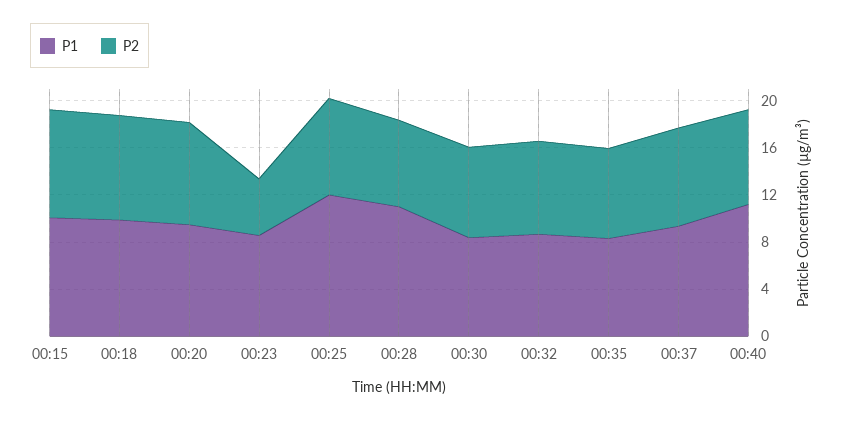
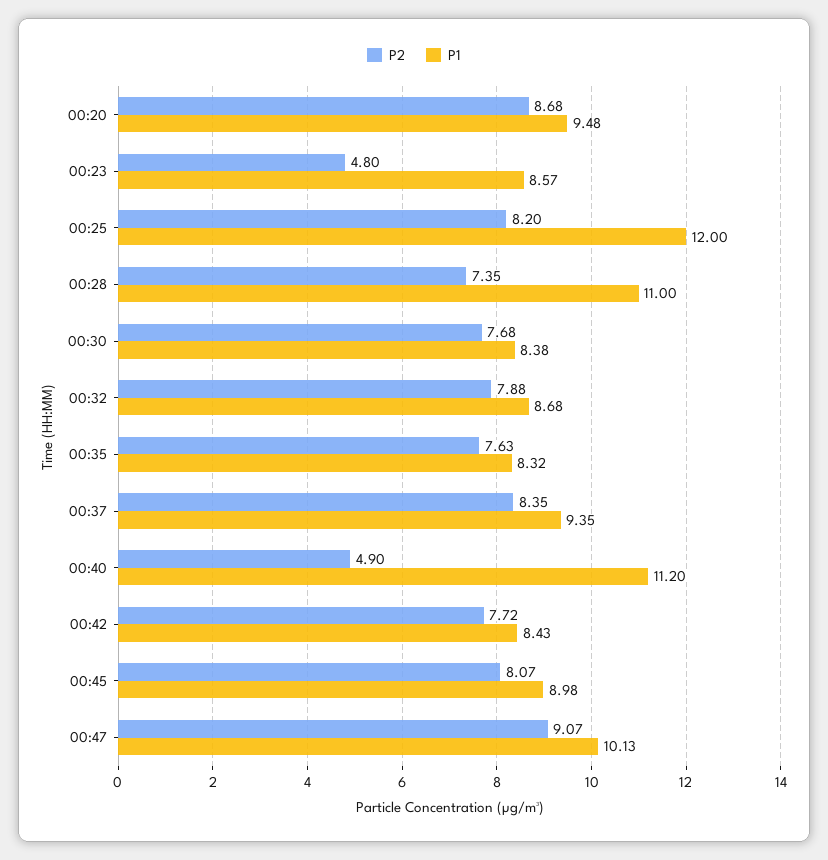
P1, 00:15: 10 -> none
P2, 00:15: 9 -> none
P1, 00:18: 10 -> none
P2, 00:18: 9 -> none
P2, 00:40: 8 -> 4.9
P2, 00:42: none -> 7.72
P1, 00:42: none -> 8.43
P2, 00:45: none -> 8.07
P1, 00:45: none -> 8.98
P2, 00:47: none -> 9.07
P1, 00:47: none -> 10.13

